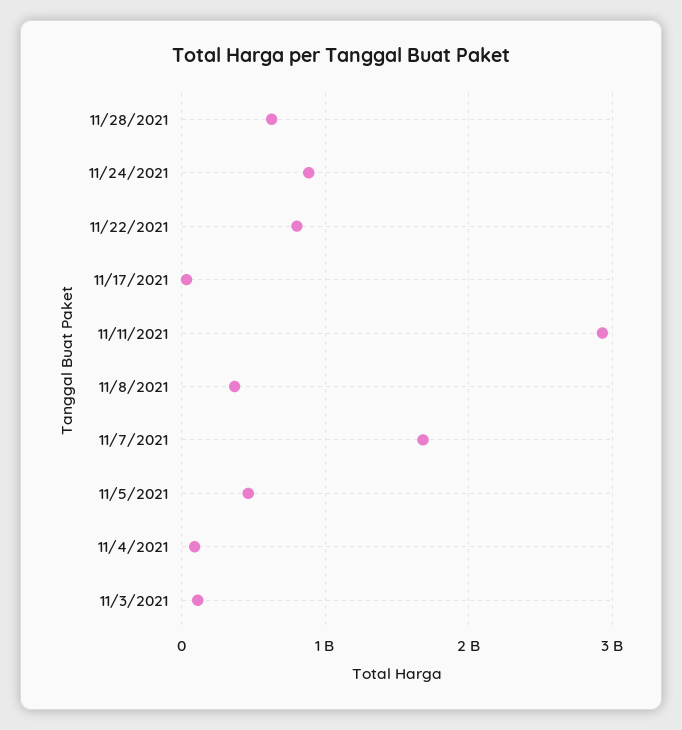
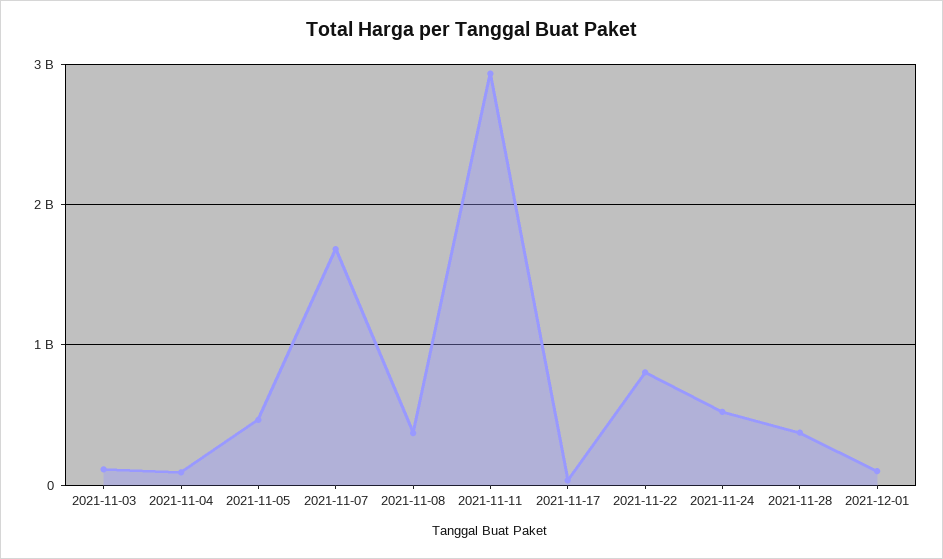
11/28/2021: 600000000 -> 400000000
11/24/2021: 900000000 -> 500000000
2021-12-01: none -> 100000000

